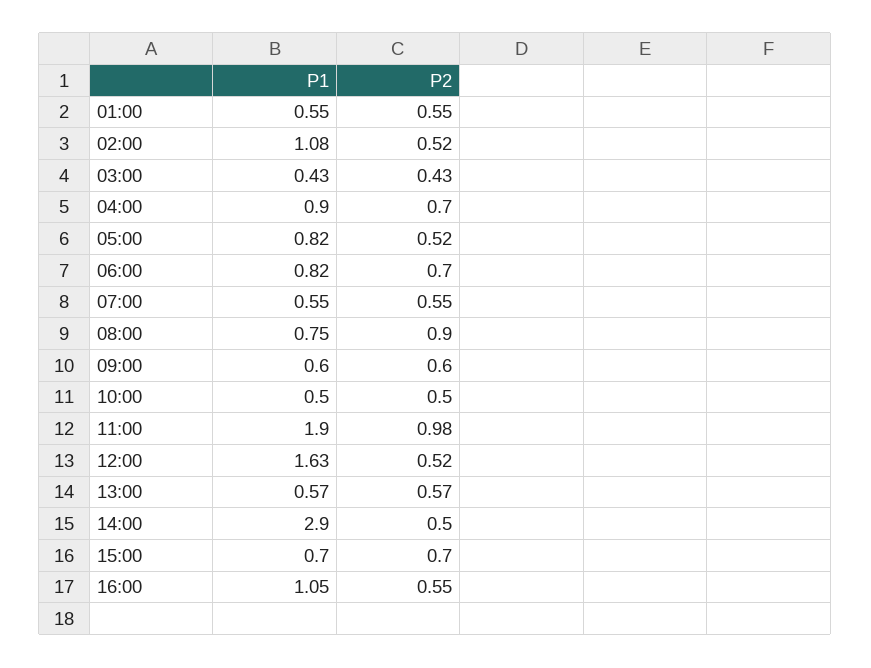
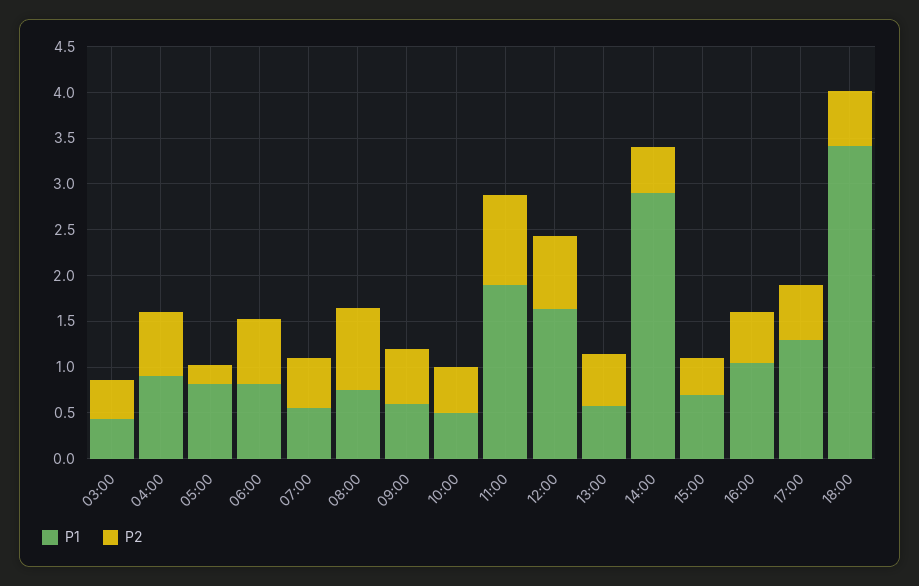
P1, 01:00: 0.55 -> none
P2, 01:00: 0.55 -> none
P1, 02:00: 1.08 -> none
P2, 02:00: 0.52 -> none
P2, 05:00: 0.52 -> 0.2
P2, 12:00: 0.52 -> 0.8
P2, 15:00: 0.7 -> 0.4
P1, 17:00: none -> 1.3
P2, 17:00: none -> 0.6
P1, 18:00: none -> 3.4
P2, 18:00: none -> 0.6

